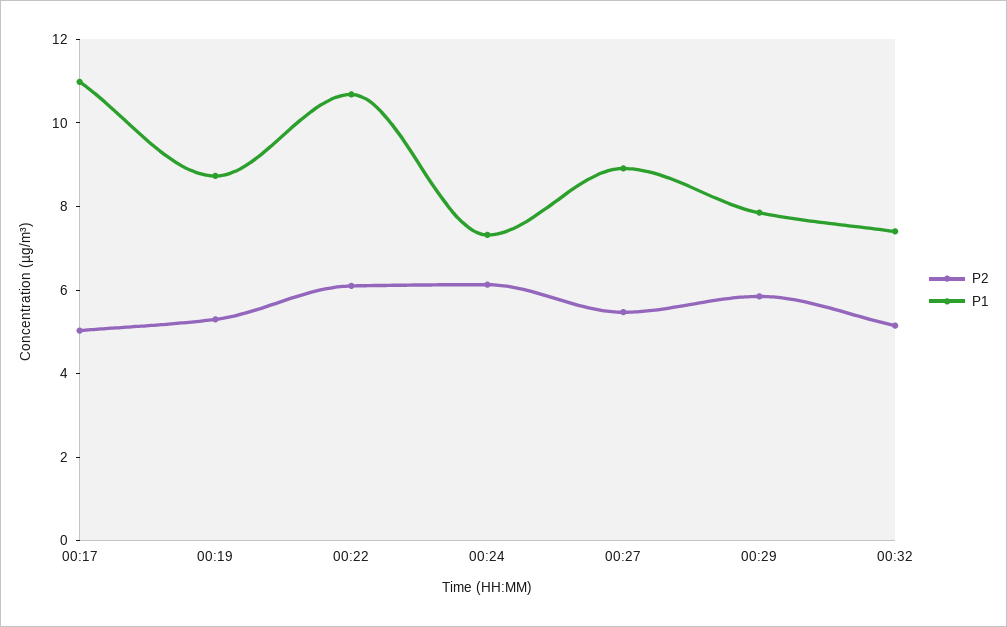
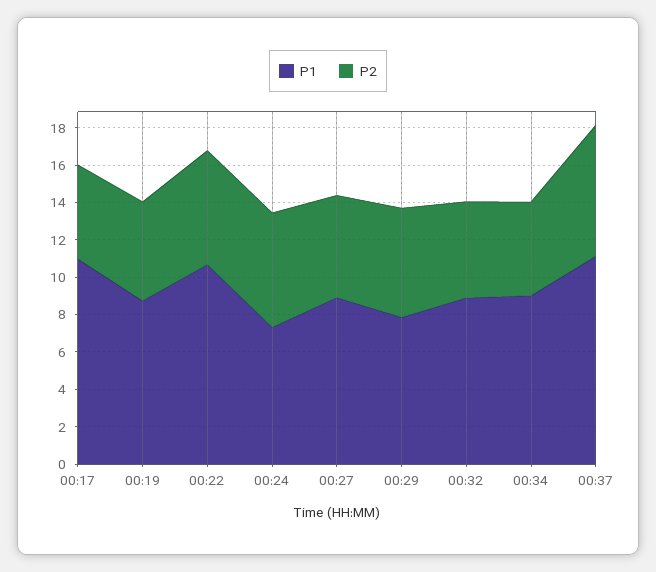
P1, 00:32: 7.5 -> 9
P1, 00:34: none -> 9
P2, 00:34: none -> 5
P1, 00:37: none -> 11
P2, 00:37: none -> 7

